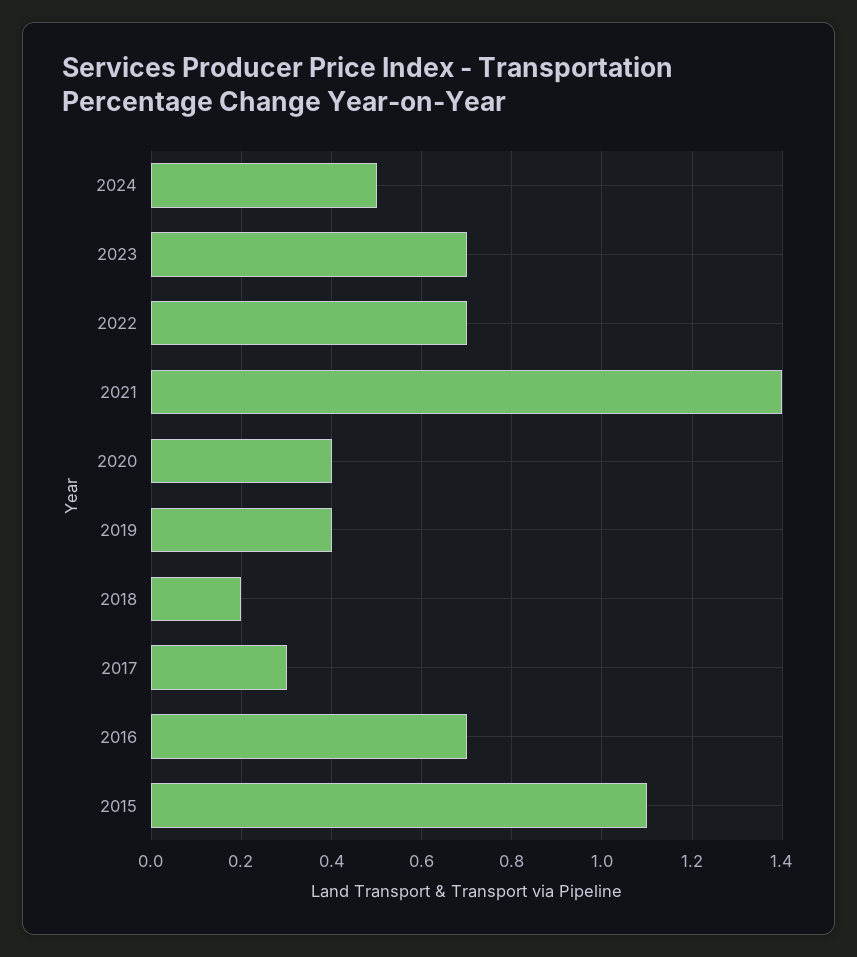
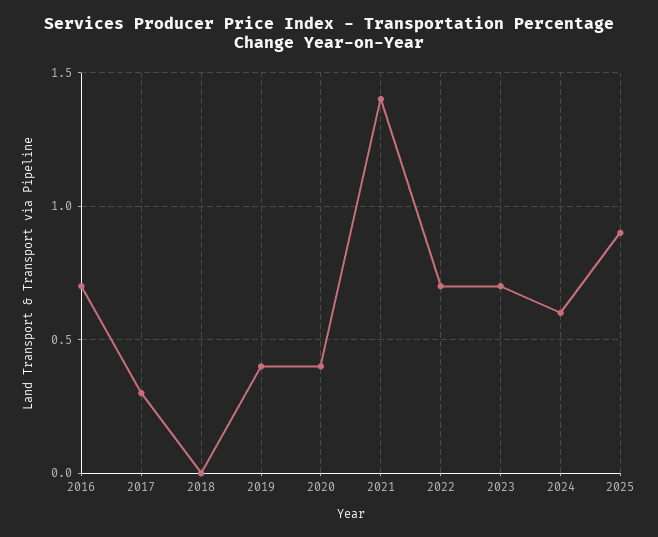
2024: 0.5 -> 0.6
2018: 0.2 -> 0
2015: 1.1 -> none
2025: none -> 0.9

